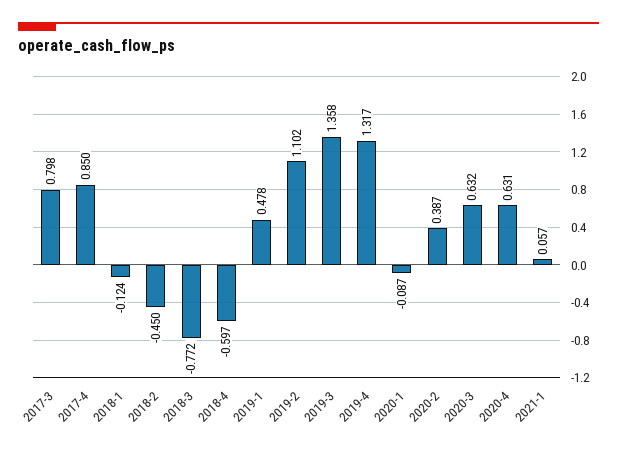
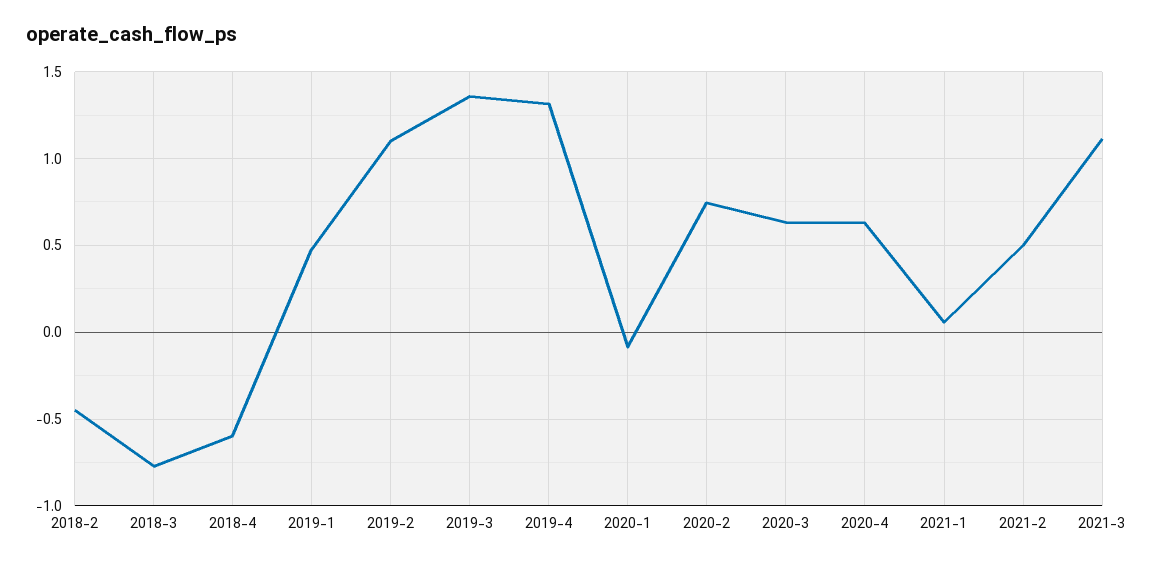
2017-3: 0.798 -> none
2017-4: 0.85 -> none
2018-1: -0.124 -> none
2020-2: 0.387 -> 0.75
2021-2: none -> 0.5
2021-3: none -> 1.1

